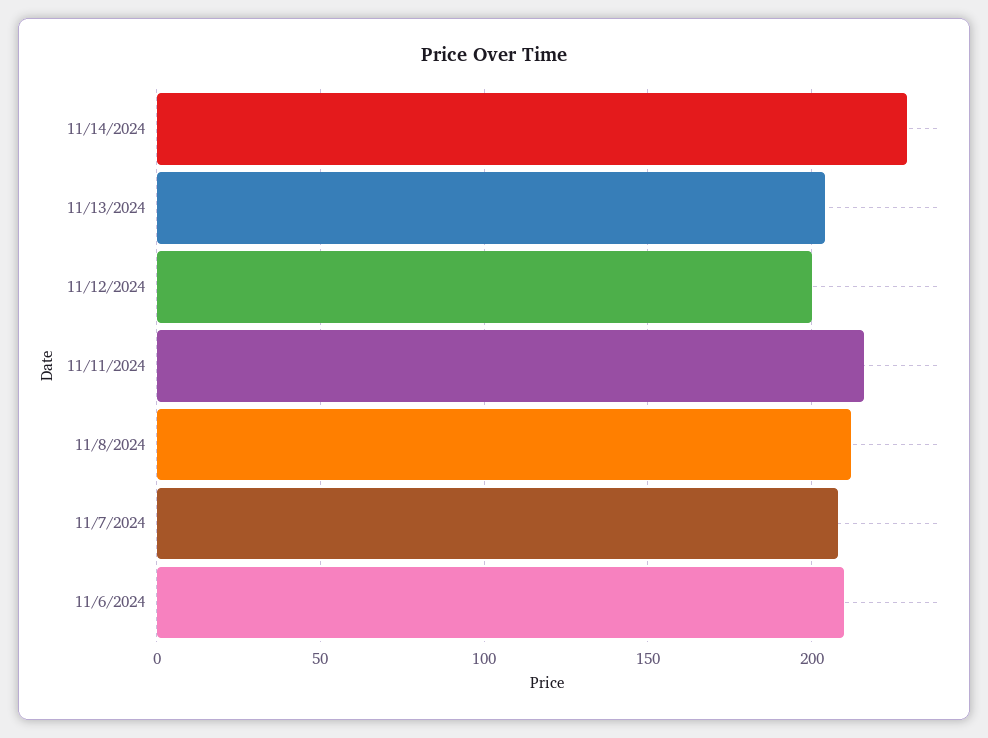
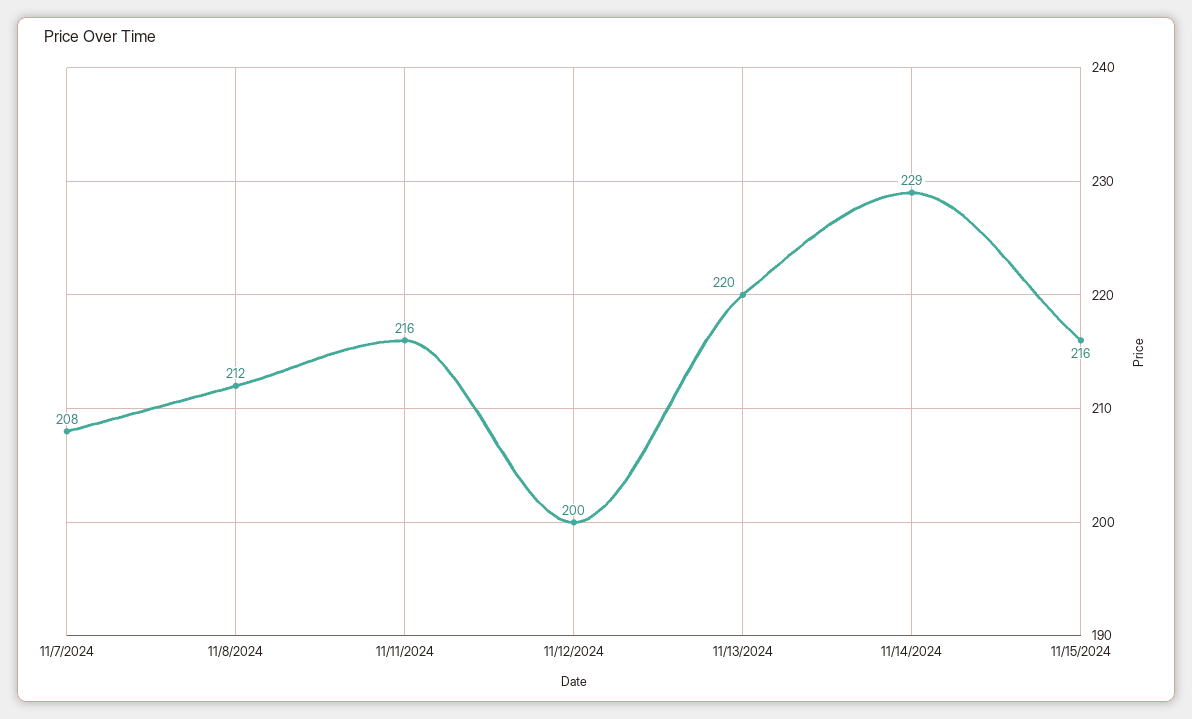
11/13/2024: 205 -> 220
11/6/2024: 210 -> none
11/15/2024: none -> 216

